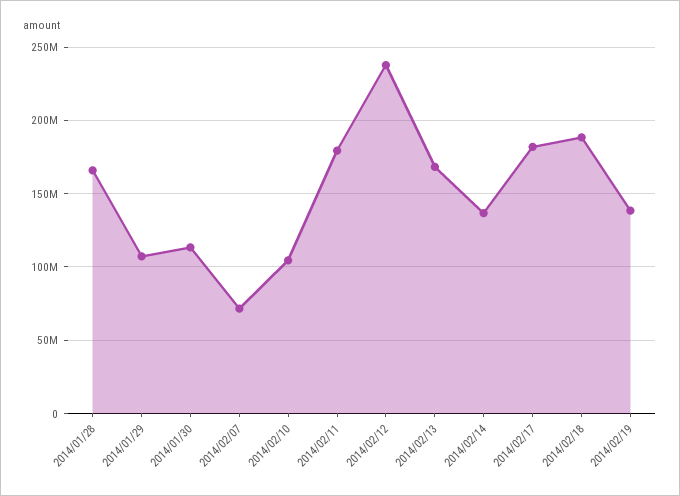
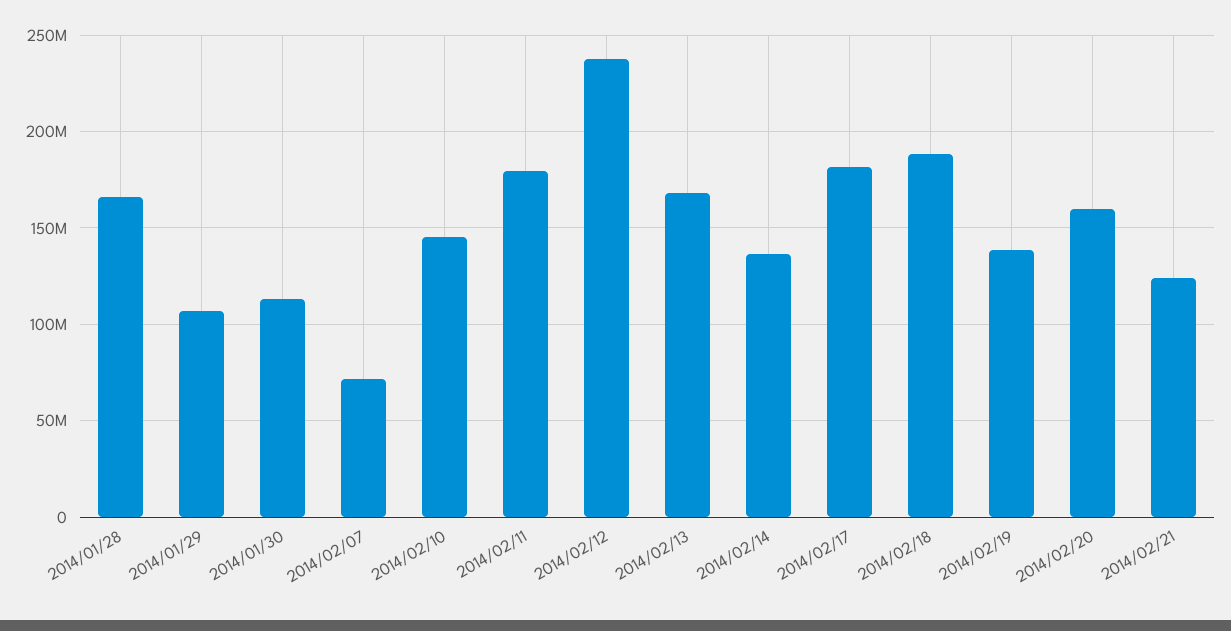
2014/02/10: 105000000 -> 145000000
2014/02/20: none -> 160000000
2014/02/21: none -> 125000000

